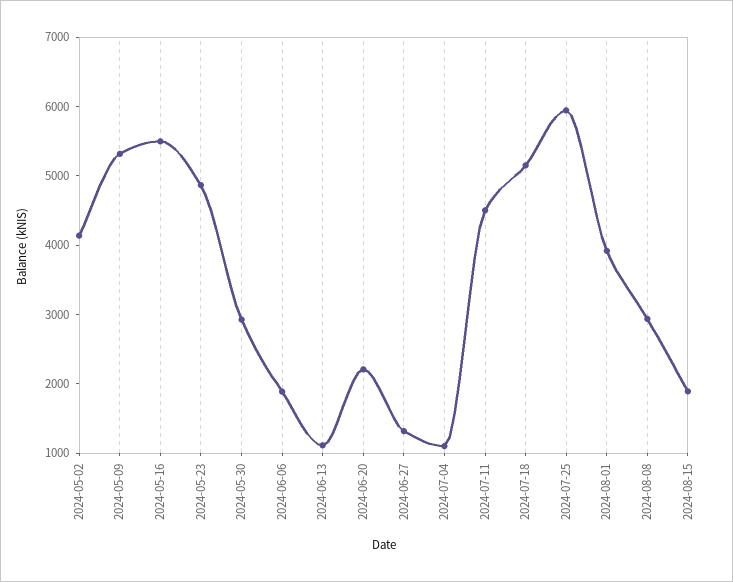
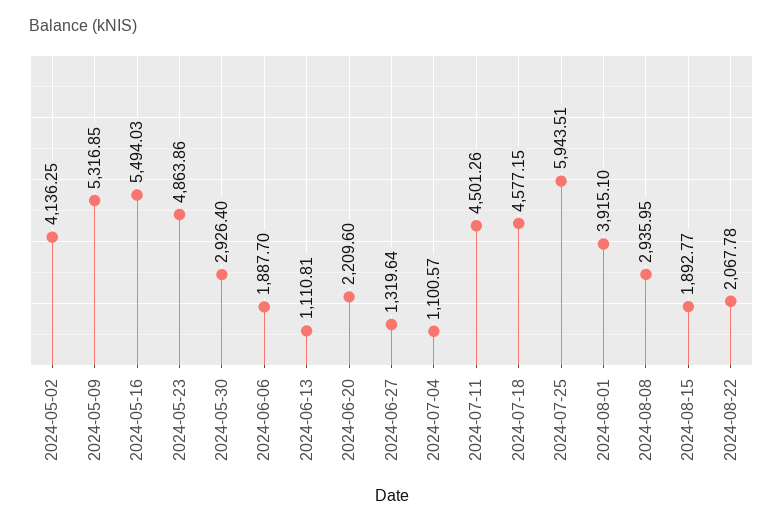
2024-07-18: 5200 -> 4577.15
2024-08-22: none -> 2067.78

